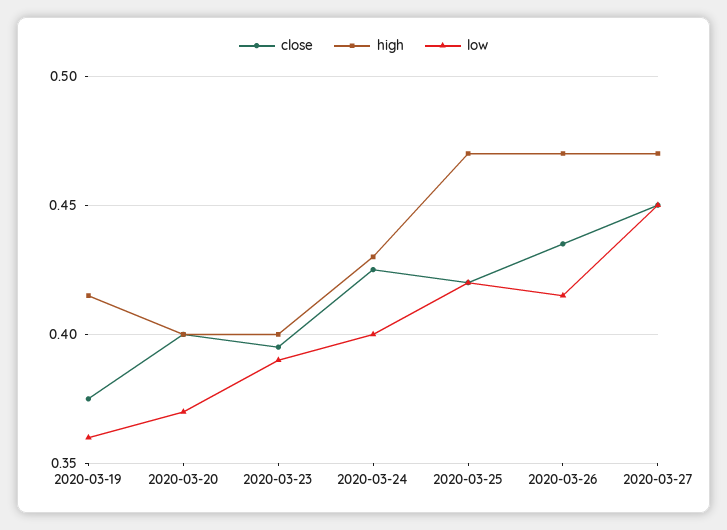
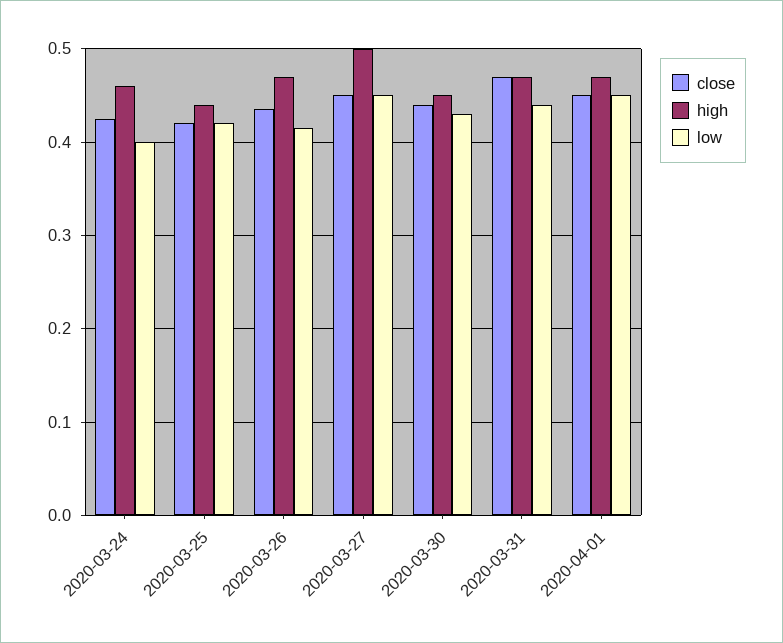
close, 2020-03-19: 0.375 -> none
high, 2020-03-19: 0.415 -> none
low, 2020-03-19: 0.36 -> none
close, 2020-03-20: 0.4 -> none
high, 2020-03-20: 0.4 -> none
low, 2020-03-20: 0.37 -> none
close, 2020-03-23: 0.395 -> none
high, 2020-03-23: 0.4 -> none
low, 2020-03-23: 0.39 -> none
high, 2020-03-24: 0.43 -> 0.46
high, 2020-03-25: 0.47 -> 0.44
high, 2020-03-27: 0.47 -> 0.5
close, 2020-03-30: none -> 0.44
high, 2020-03-30: none -> 0.45
low, 2020-03-30: none -> 0.43
close, 2020-03-31: none -> 0.47
high, 2020-03-31: none -> 0.47
low, 2020-03-31: none -> 0.44
close, 2020-04-01: none -> 0.45
high, 2020-04-01: none -> 0.47
low, 2020-04-01: none -> 0.45

